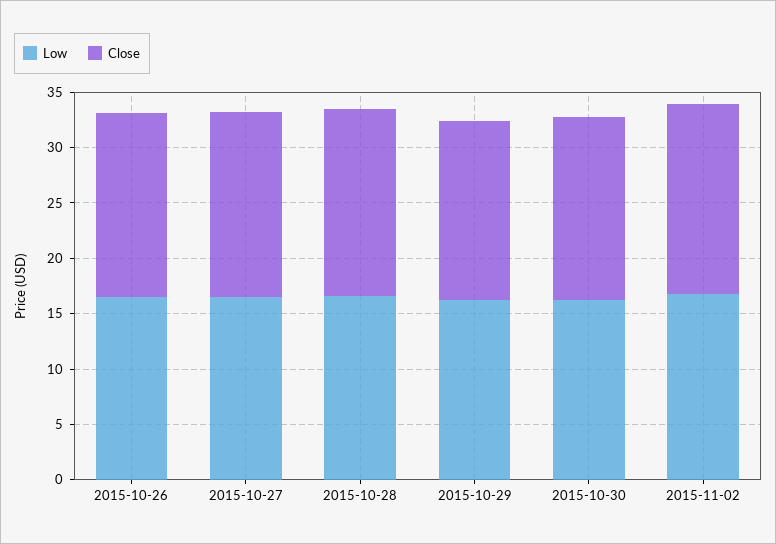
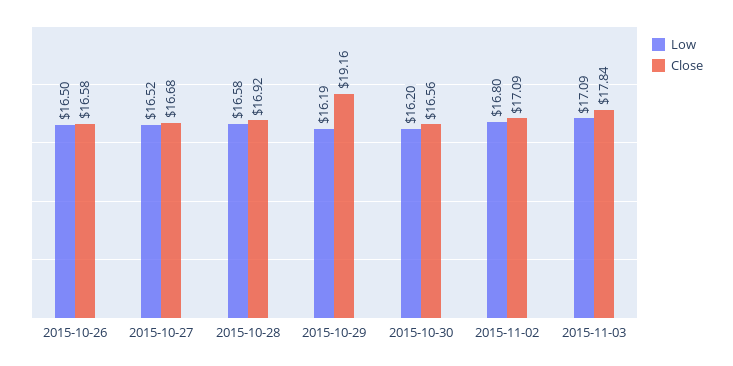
Close, 2015-10-29: 16 -> 19.16
Low, 2015-11-03: none -> 17.09
Close, 2015-11-03: none -> 17.84

